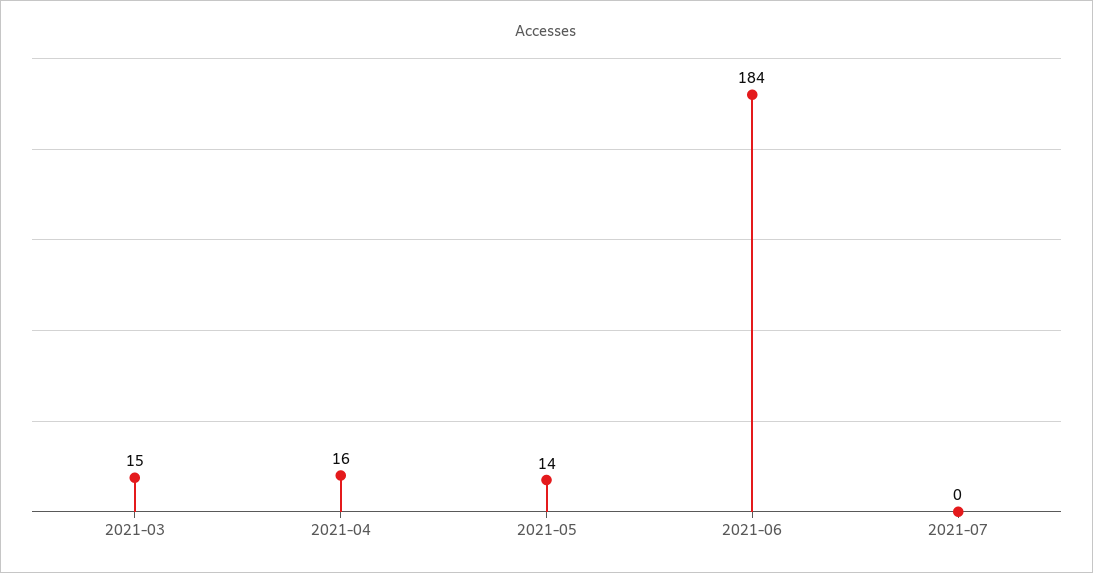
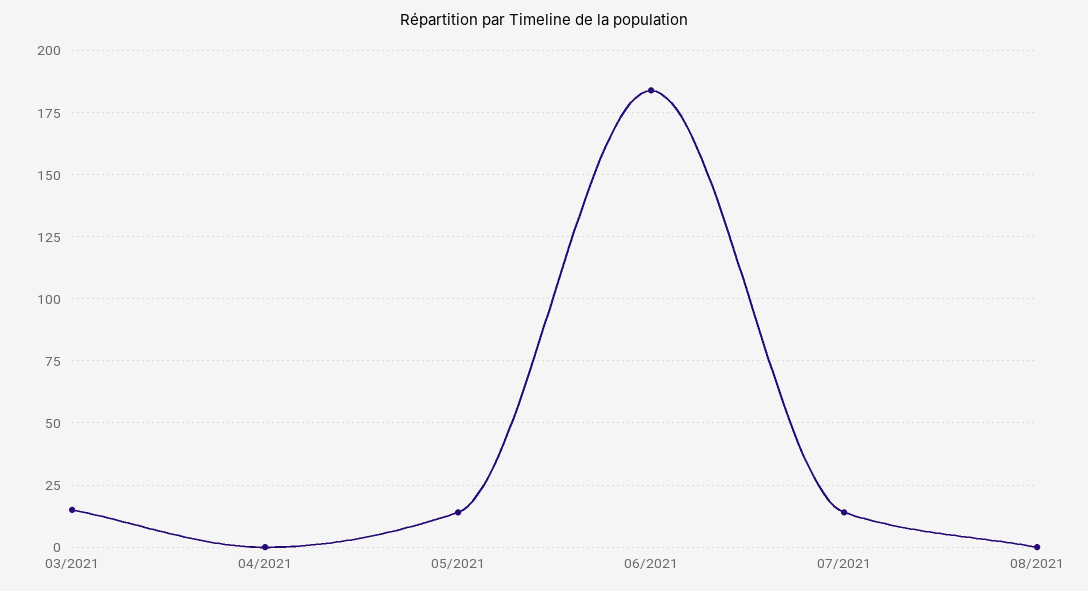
2021-04: 16 -> 0
2021-07: 0 -> 15
08/2021: none -> 0

